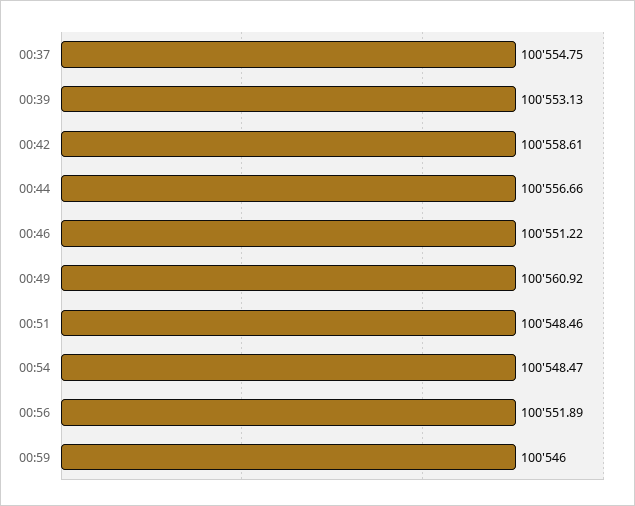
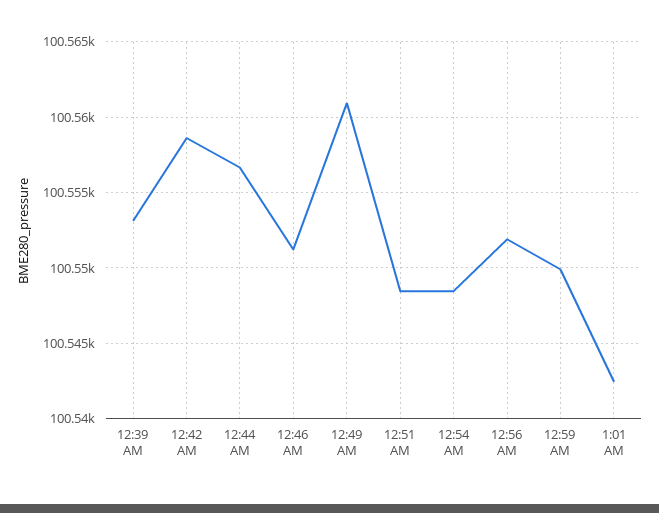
00:37: 100554.75 -> none
00:59: 100546 -> 100550
1:01 AM: none -> 100542.5

